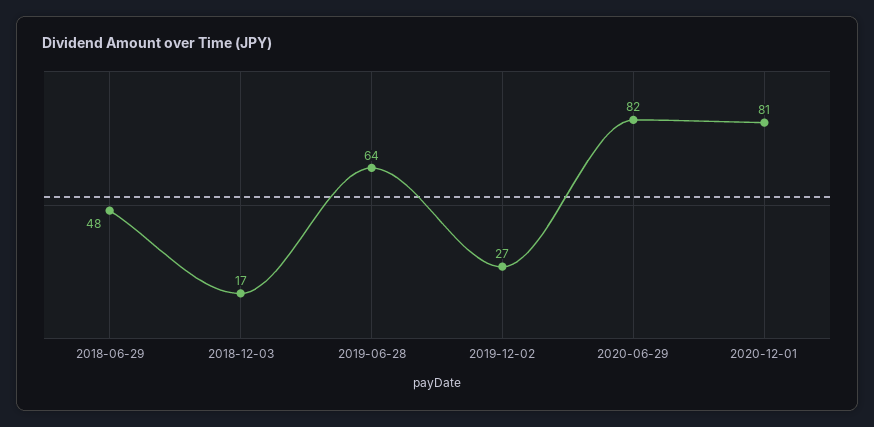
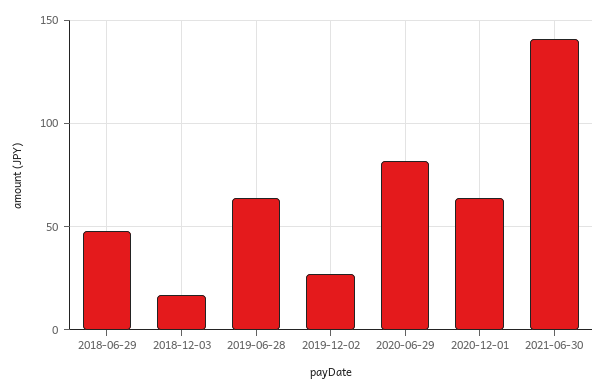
2020-12-01: 81 -> 65
2021-06-30: none -> 140

